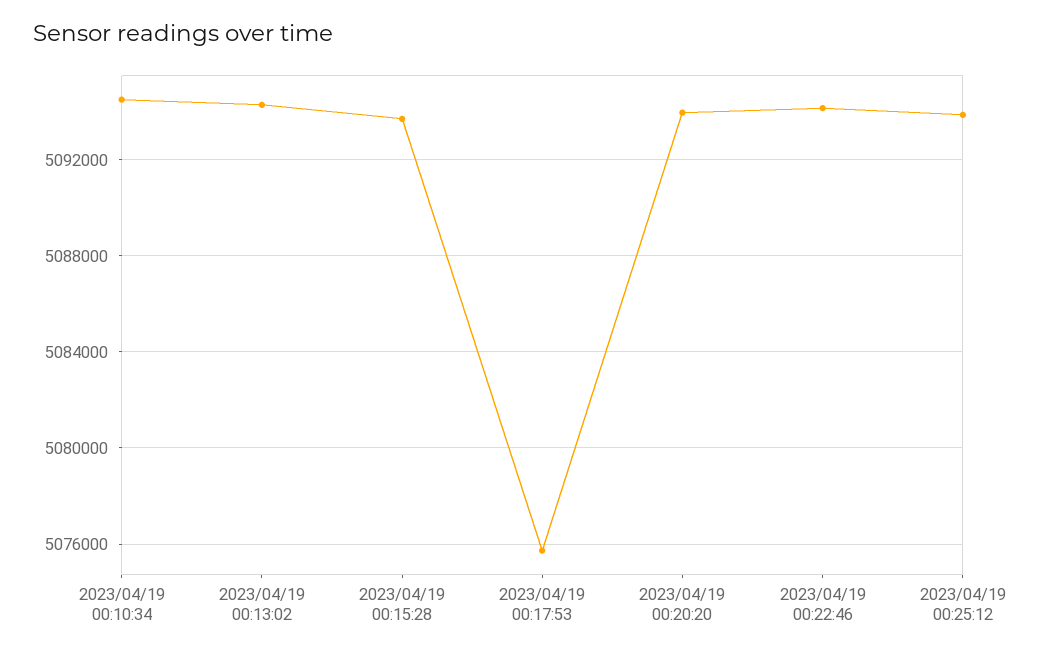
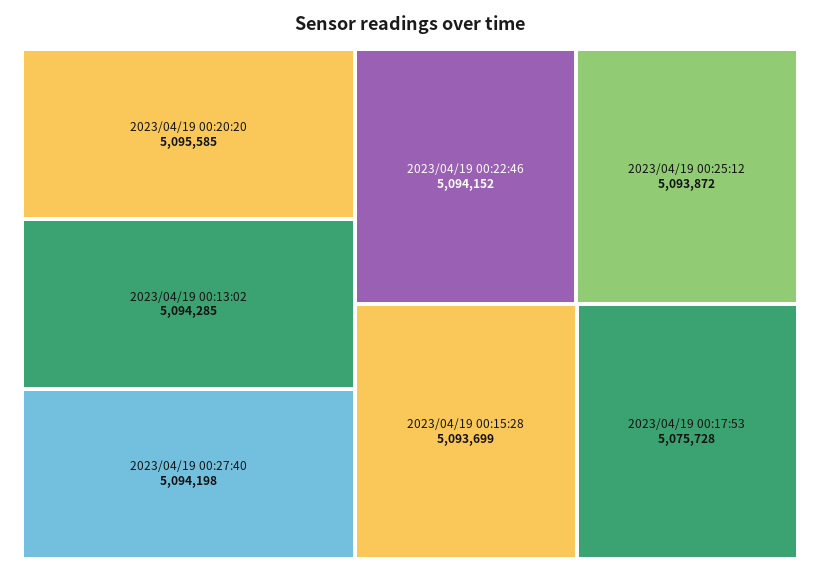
2023/04/19 00:10:34: 5094500 -> none
2023/04/19 00:20:20: 5094000 -> 5095585
2023/04/19 00:27:40: none -> 5094198

